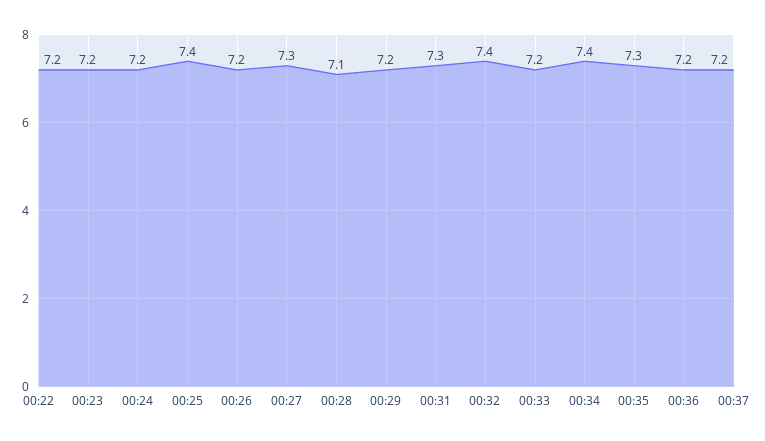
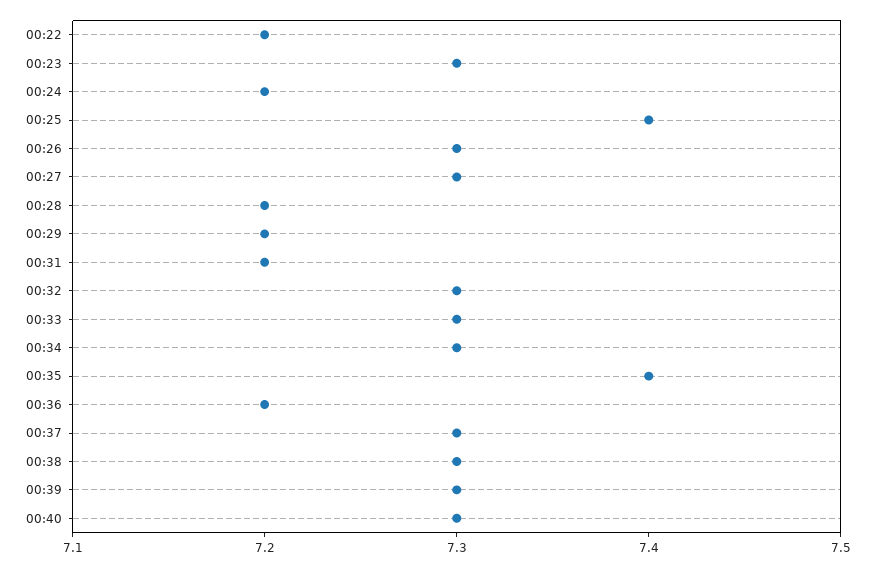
00:23: 7.2 -> 7.3
00:26: 7.2 -> 7.3
00:28: 7.1 -> 7.2
00:31: 7.3 -> 7.2
00:32: 7.4 -> 7.3
00:33: 7.2 -> 7.3
00:34: 7.4 -> 7.3
00:35: 7.3 -> 7.4
00:37: 7.2 -> 7.3
00:38: none -> 7.3
00:39: none -> 7.3
00:40: none -> 7.3

